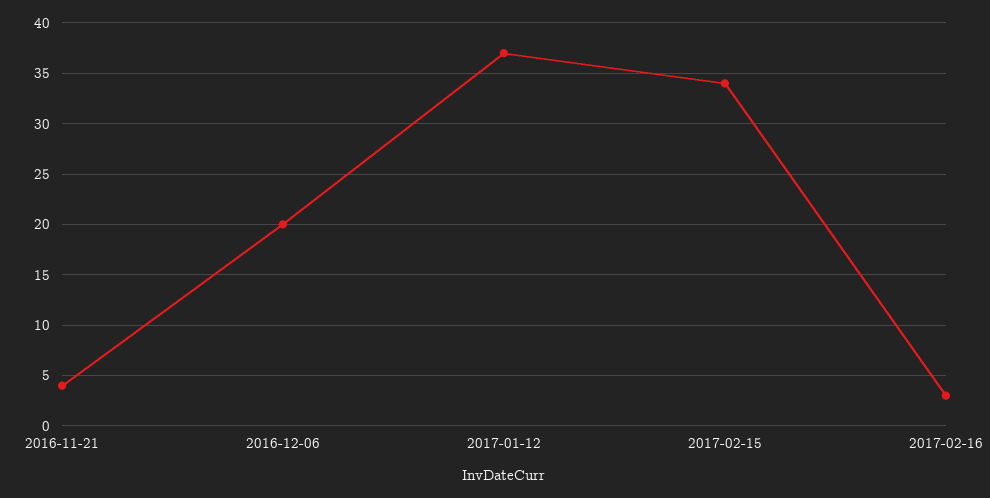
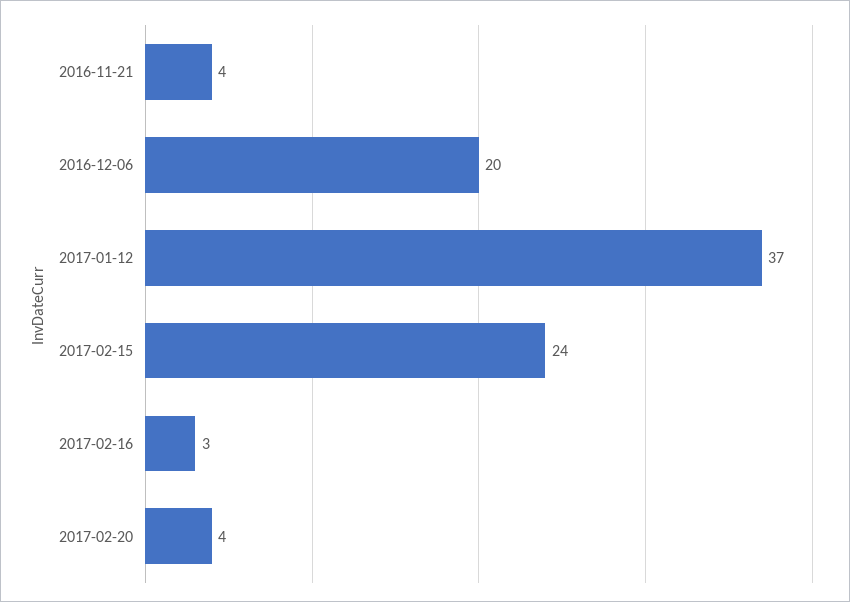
2017-02-15: 34 -> 24
2017-02-20: none -> 4

